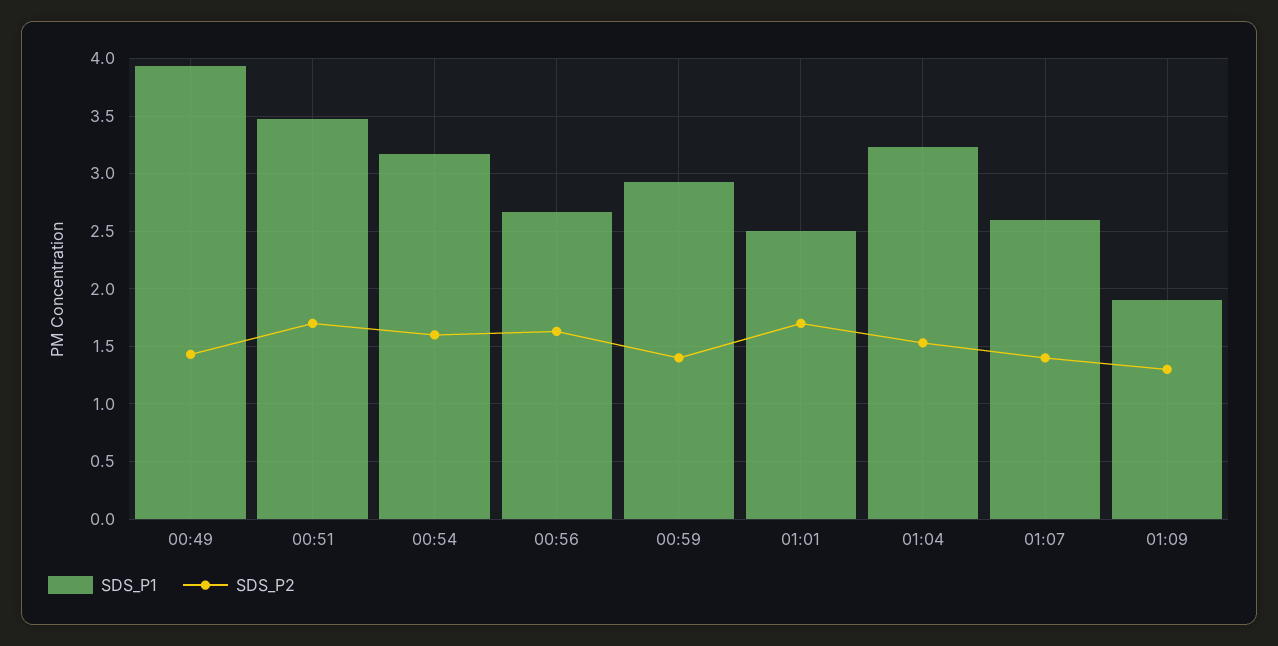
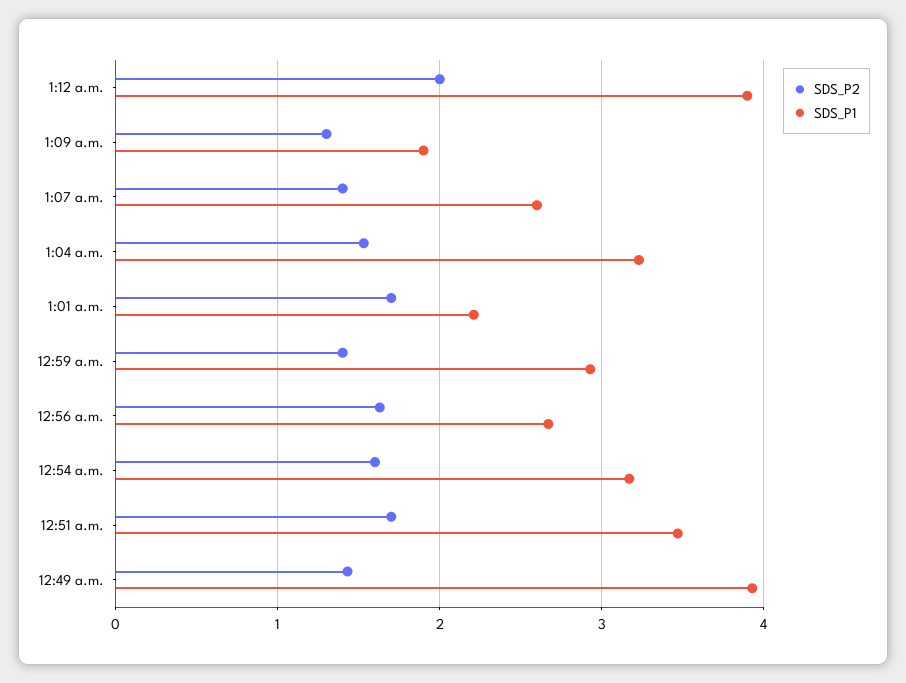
SDS_P1, 01:01: 2.5 -> 2.2
SDS_P2, 1:12 a.m.: none -> 2
SDS_P1, 1:12 a.m.: none -> 3.9

